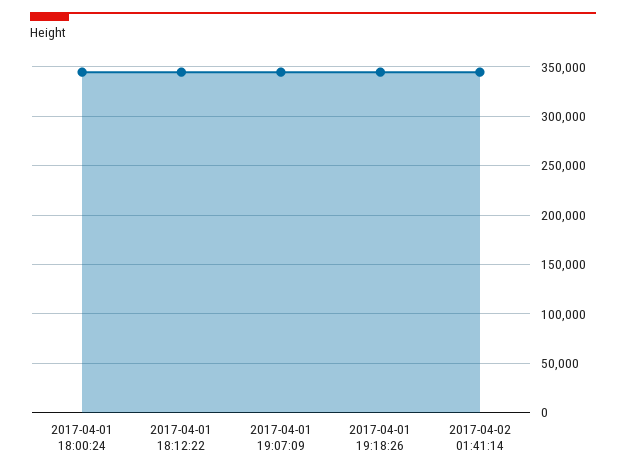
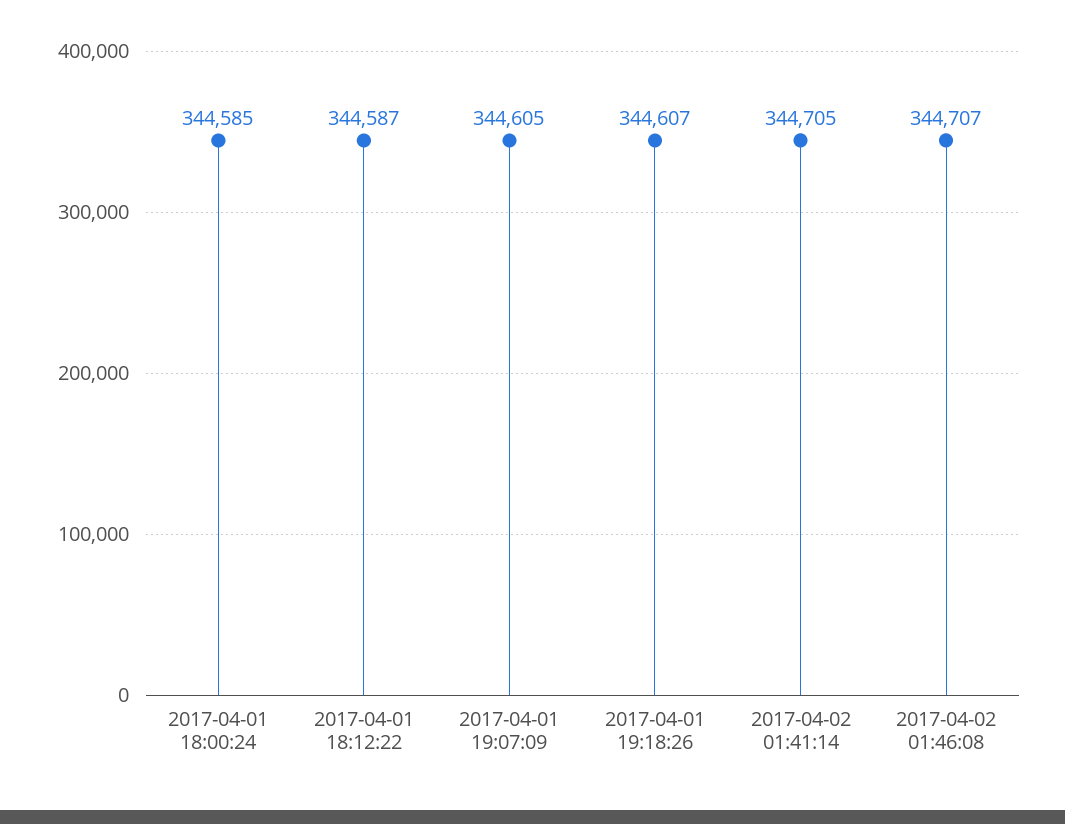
2017-04-02 01:46:08: none -> 344707

